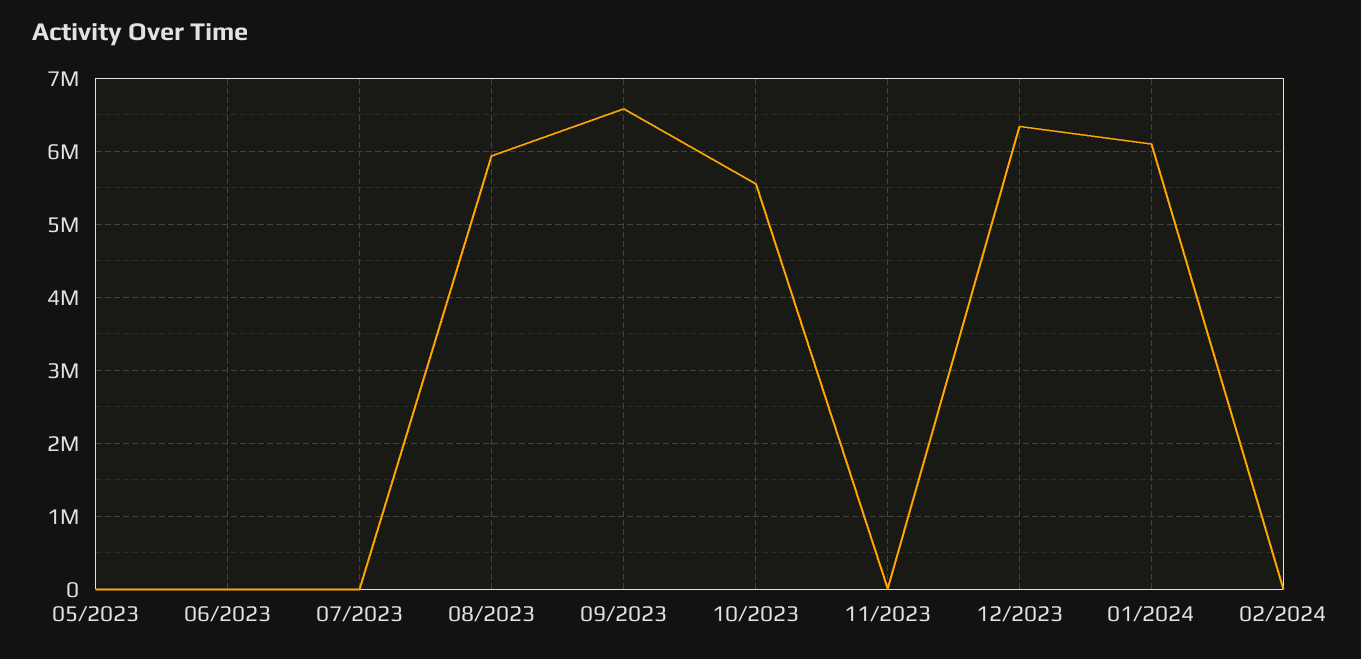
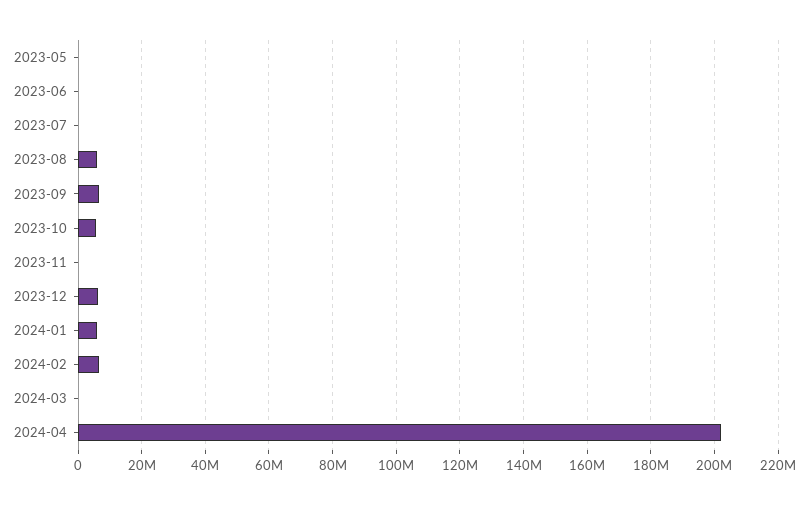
02/2024: 0 -> 6000000
2024-03: none -> 0
2024-04: none -> 202000000

